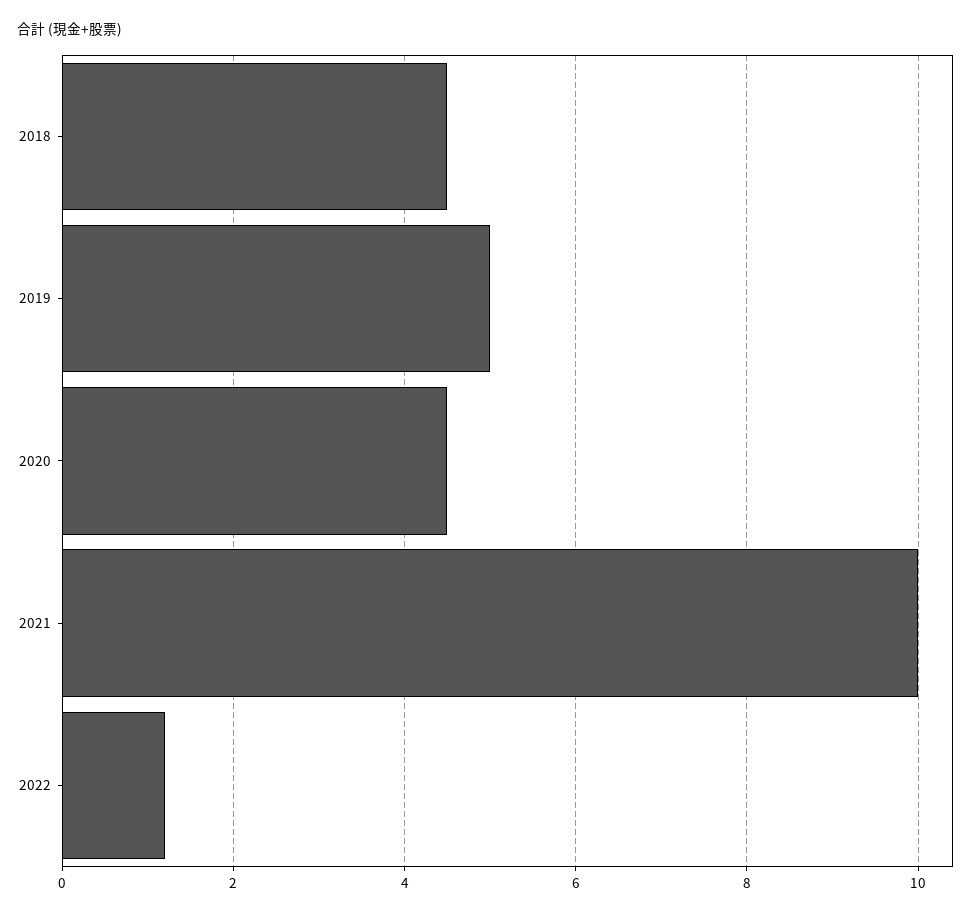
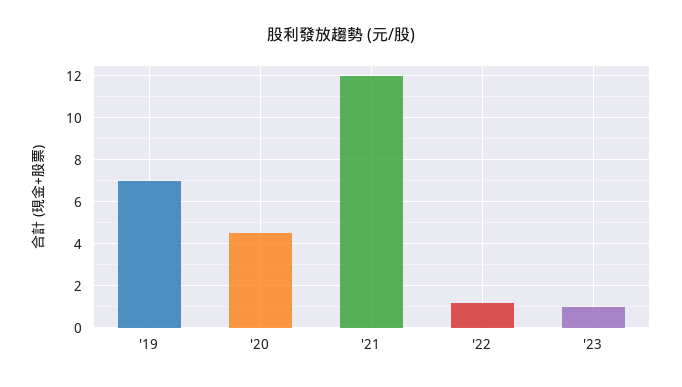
2018: 4.5 -> none
2019: 5 -> 7
2021: 10 -> 12
'23: none -> 1

